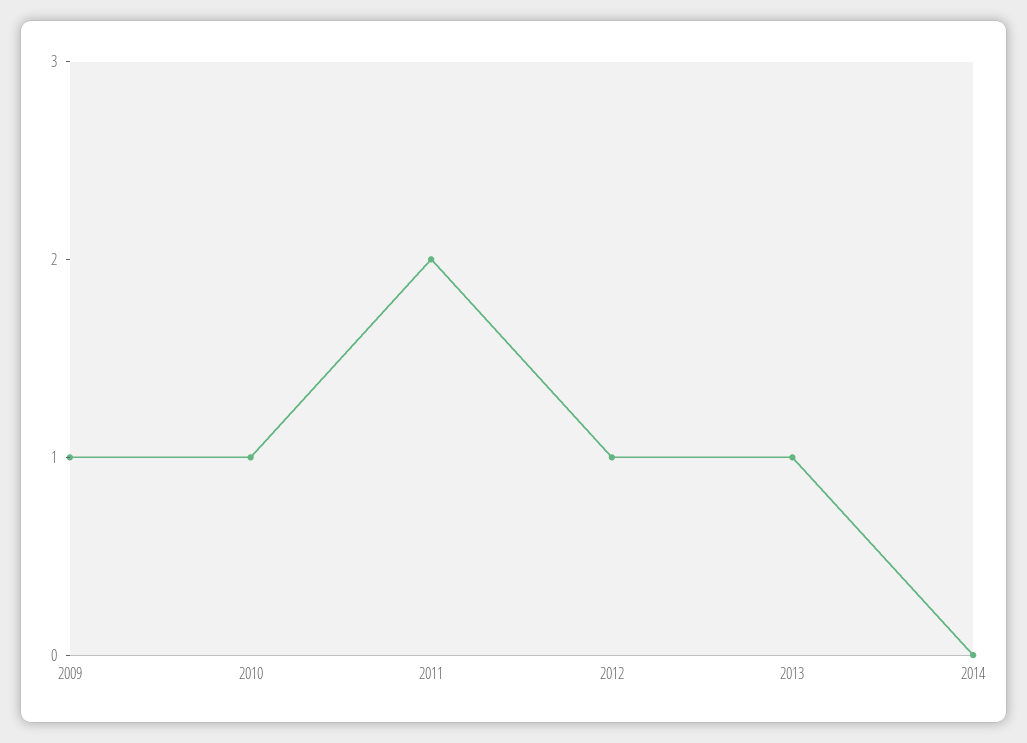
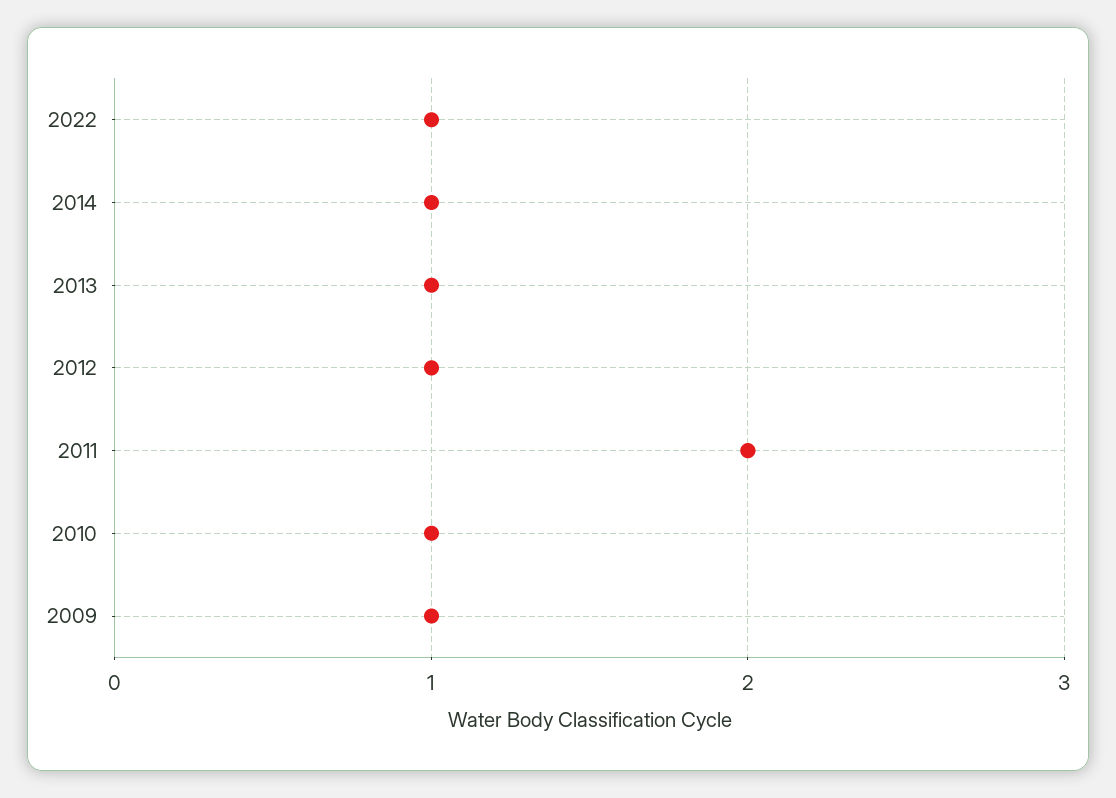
2014: 0 -> 1
2022: none -> 1

